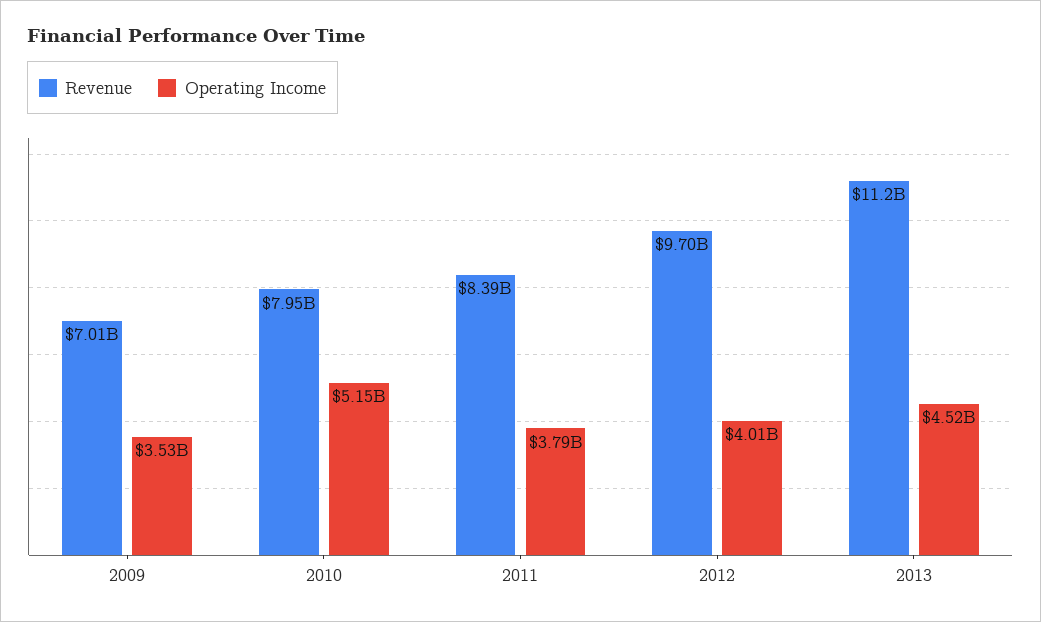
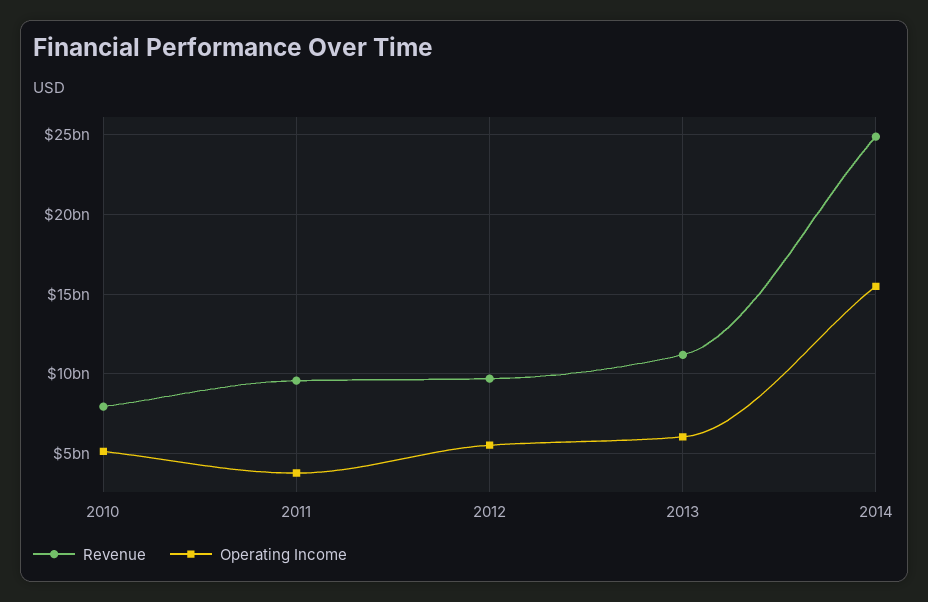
Revenue, 2009: 7010000000 -> none
Operating Income, 2009: 3530000000 -> none
Revenue, 2011: 8390000000 -> 9500000000
Operating Income, 2012: 4010000000 -> 5500000000
Operating Income, 2013: 4520000000 -> 6000000000
Revenue, 2014: none -> 25000000000
Operating Income, 2014: none -> 15500000000

